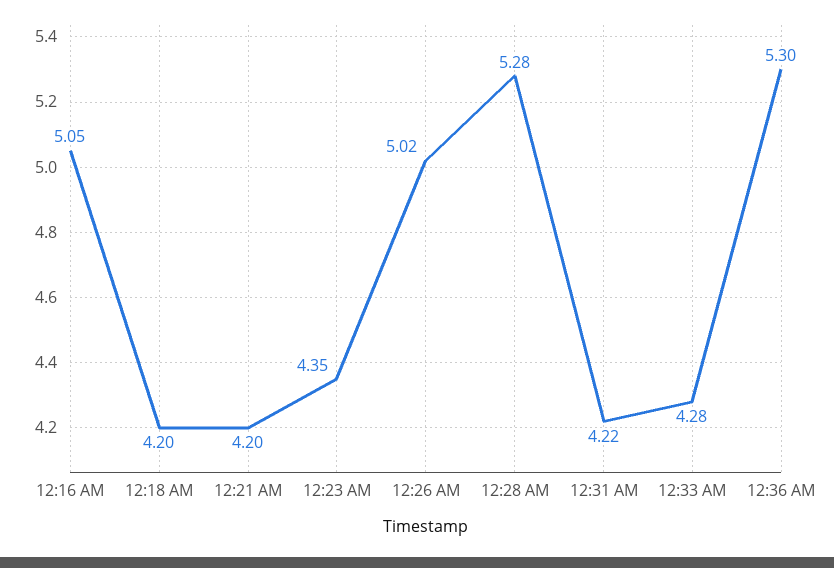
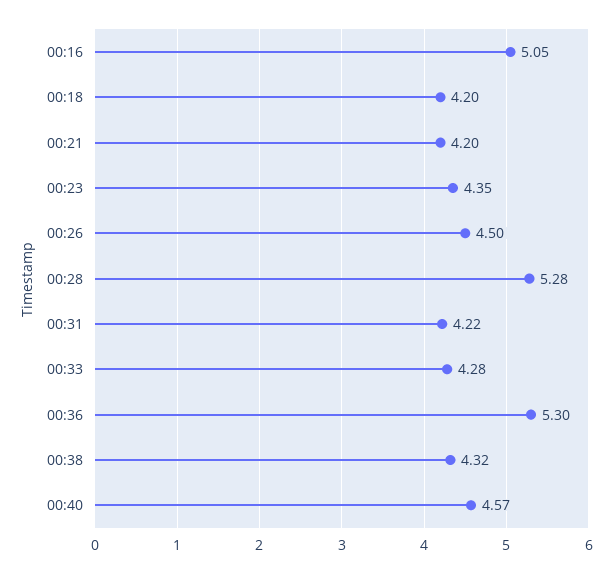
12:26 AM: 5.02 -> 4.5
00:38: none -> 4.32
00:40: none -> 4.57

